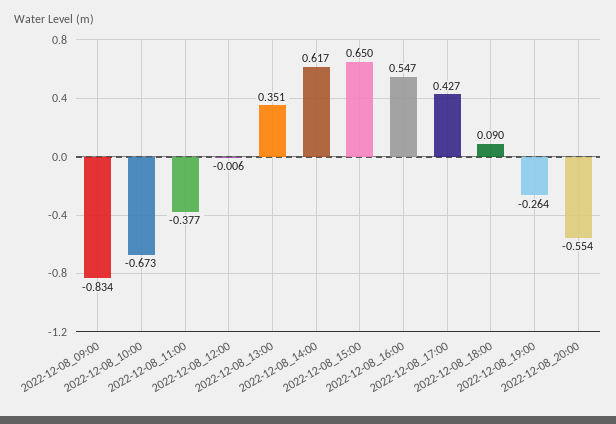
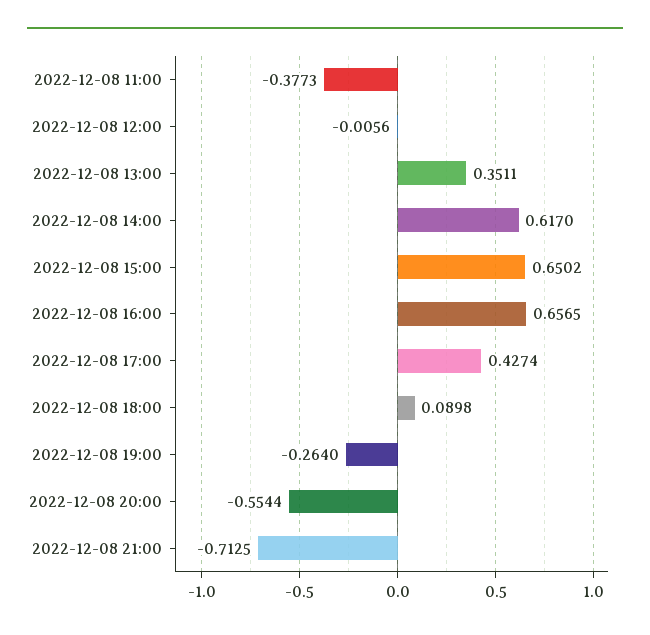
2022-12-08_09:00: -0.834 -> none
2022-12-08_10:00: -0.673 -> none
2022-12-08_16:00: 0.547 -> 0.6565
2022-12-08 21:00: none -> -0.7125

